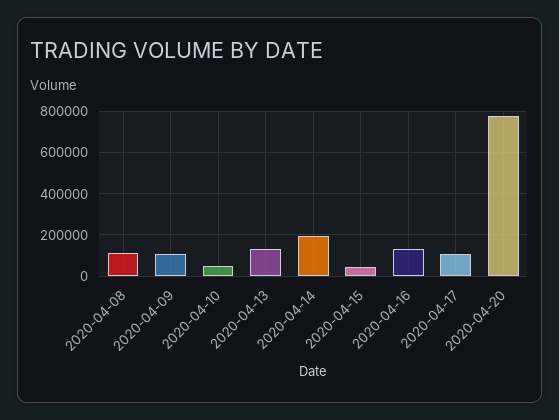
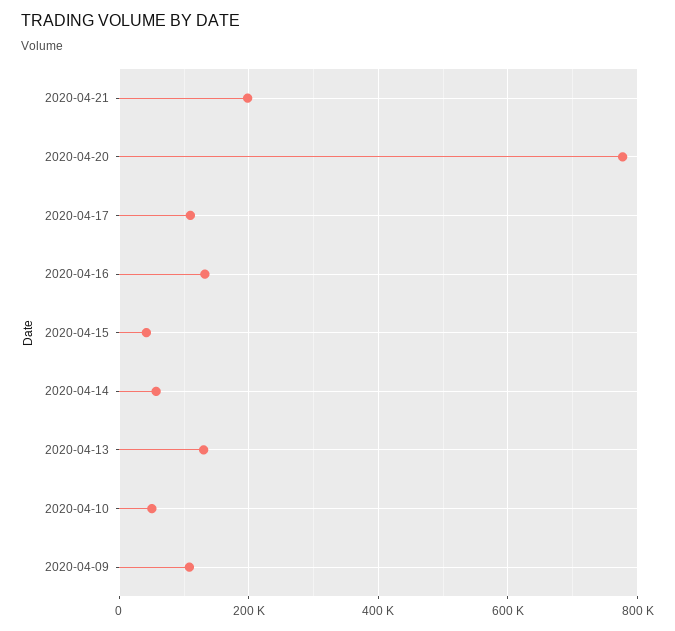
2020-04-08: 100000 -> none
2020-04-14: 200000 -> 60000
2020-04-21: none -> 200000

